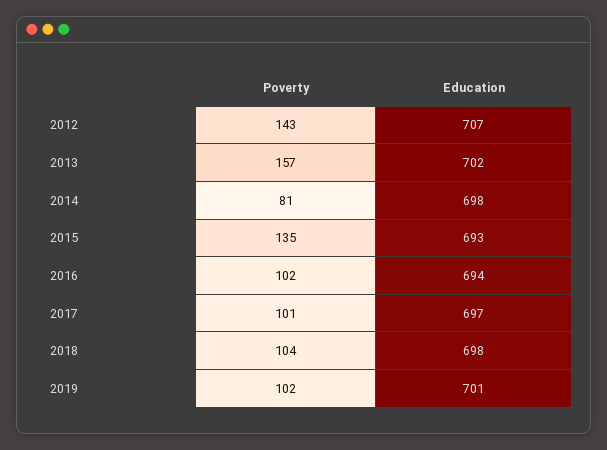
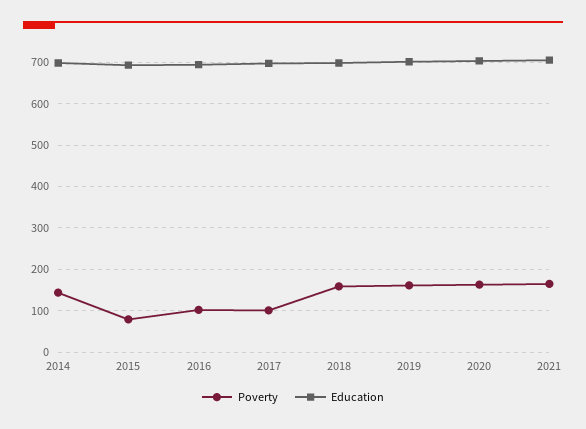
Poverty, 2012: 143 -> none
Education, 2012: 707 -> none
Poverty, 2013: 157 -> none
Education, 2013: 702 -> none
Poverty, 2014: 81 -> 140
Poverty, 2015: 135 -> 80
Poverty, 2018: 104 -> 160
Poverty, 2019: 102 -> 160
Poverty, 2020: none -> 160
Education, 2020: none -> 700
Poverty, 2021: none -> 160
Education, 2021: none -> 700

